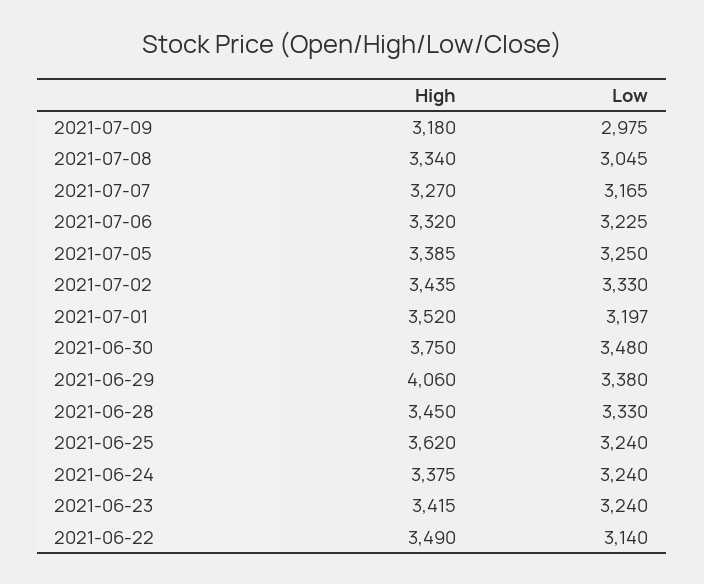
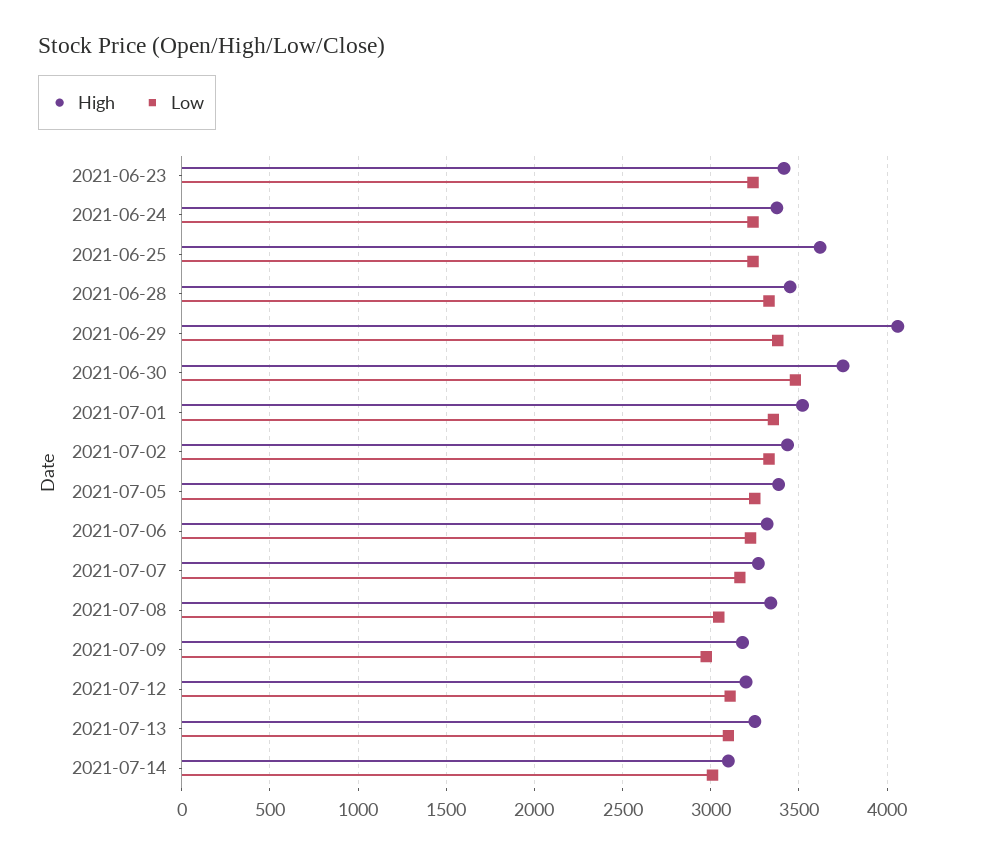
Low, 2021-07-01: 3197 -> 3350
High, 2021-06-22: 3490 -> none
Low, 2021-06-22: 3140 -> none
High, 2021-07-12: none -> 3200
Low, 2021-07-12: none -> 3100
High, 2021-07-13: none -> 3250
Low, 2021-07-13: none -> 3100
High, 2021-07-14: none -> 3100
Low, 2021-07-14: none -> 3000

